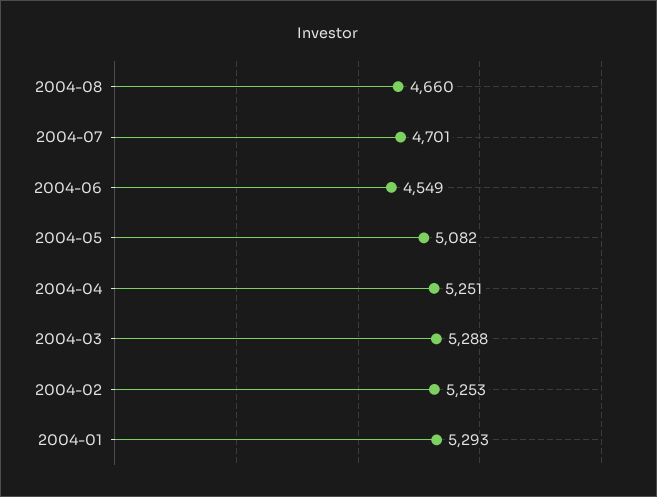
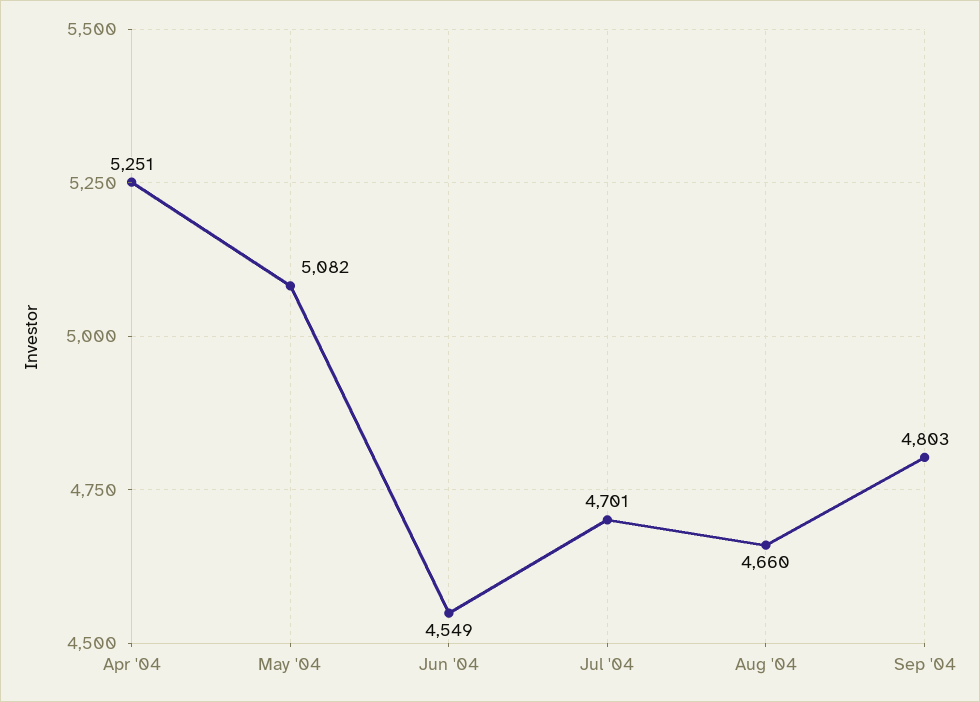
2004-03: 5288 -> none
2004-02: 5253 -> none
2004-01: 5293 -> none
Sep '04: none -> 4803

